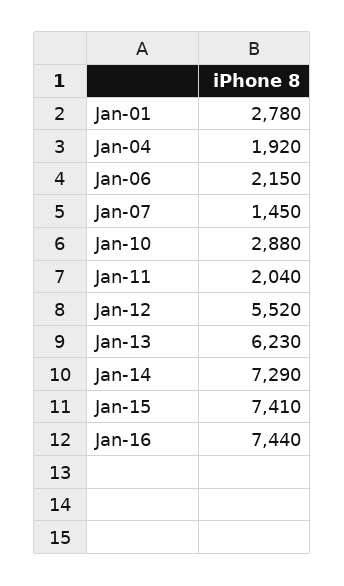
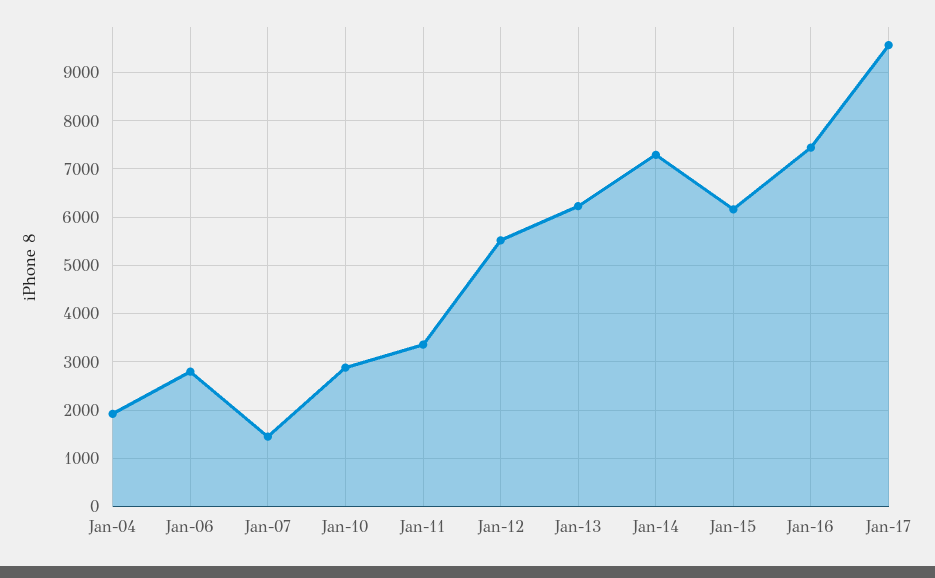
Jan-01: 2780 -> none
Jan-06: 2150 -> 2800
Jan-11: 2040 -> 3400
Jan-15: 7410 -> 6200
Jan-17: none -> 9600

